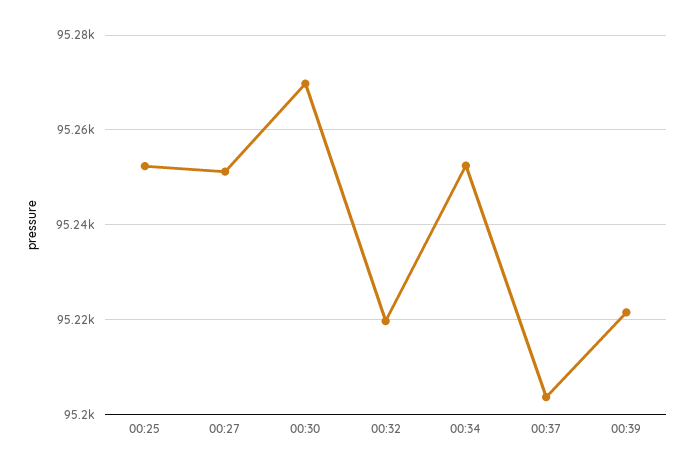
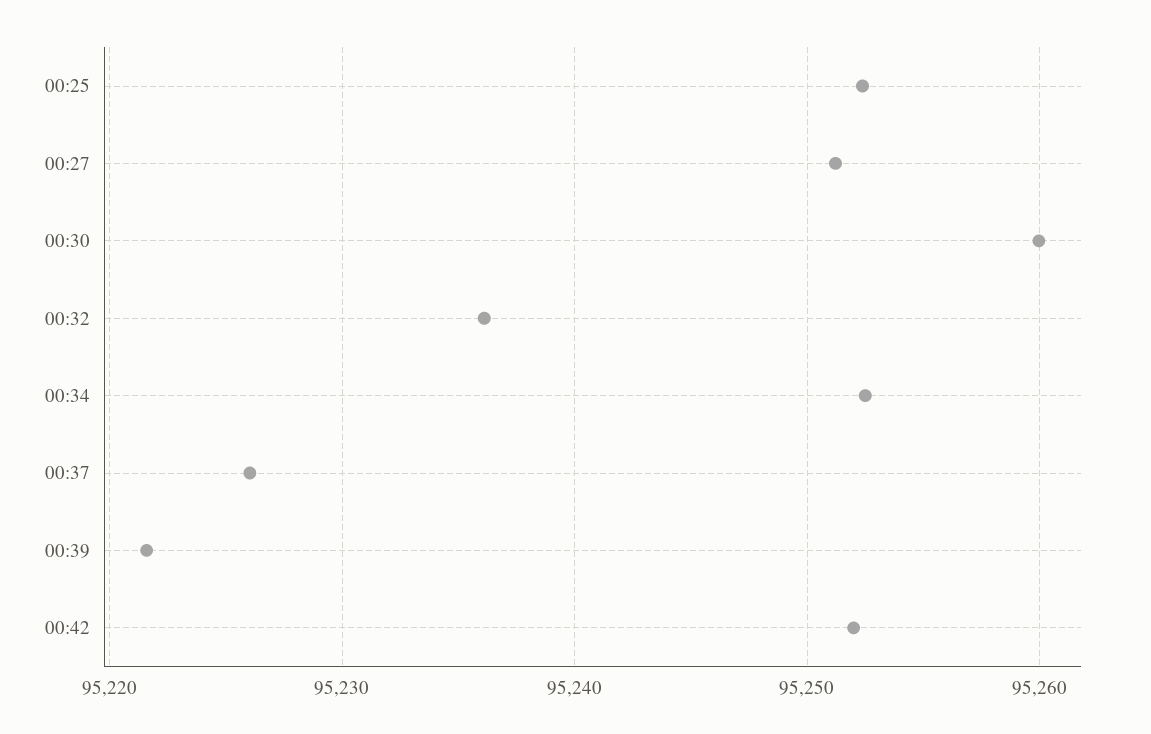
00:30: 95270 -> 95260
00:32: 95220 -> 95236
00:37: 95204 -> 95226
00:42: none -> 95252

